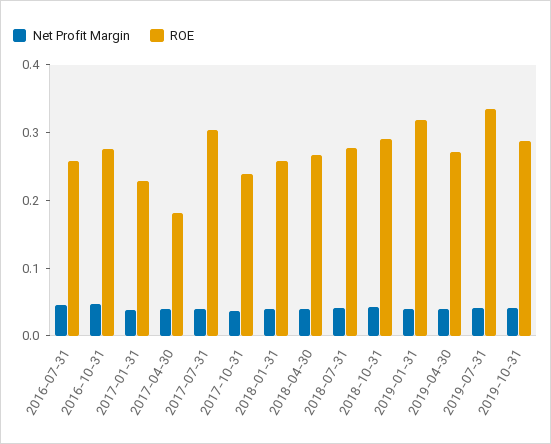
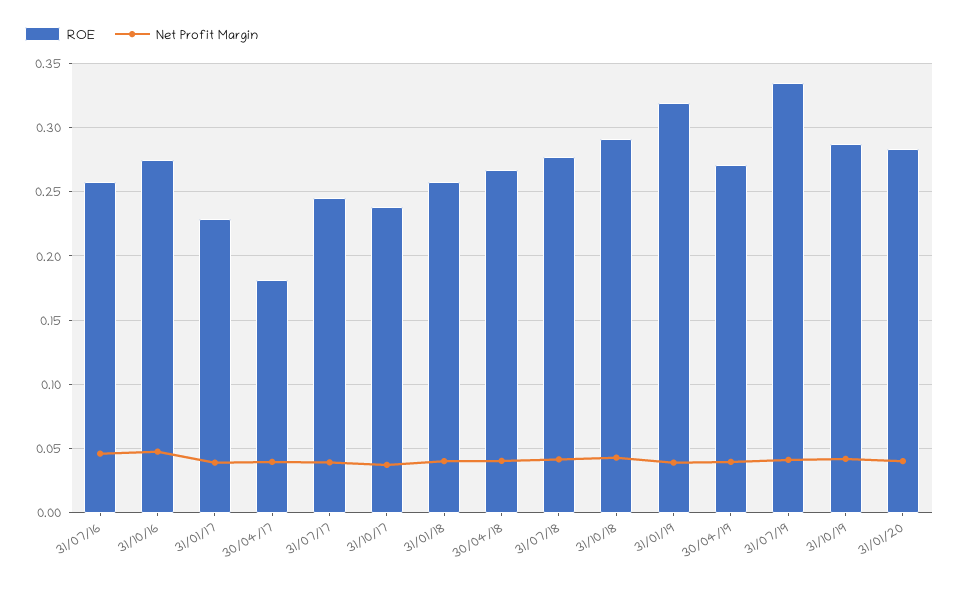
ROE, 2017-07-31: 0.3 -> 0.245
ROE, 31/01/20: none -> 0.285
Net Profit Margin, 31/01/20: none -> 0.04

